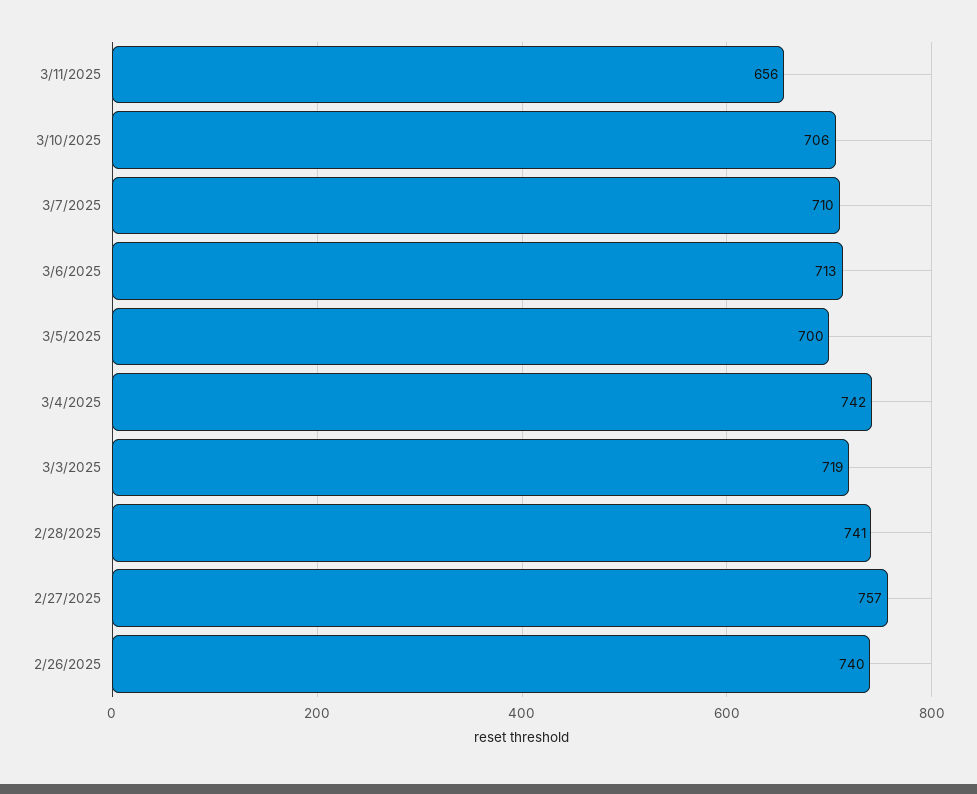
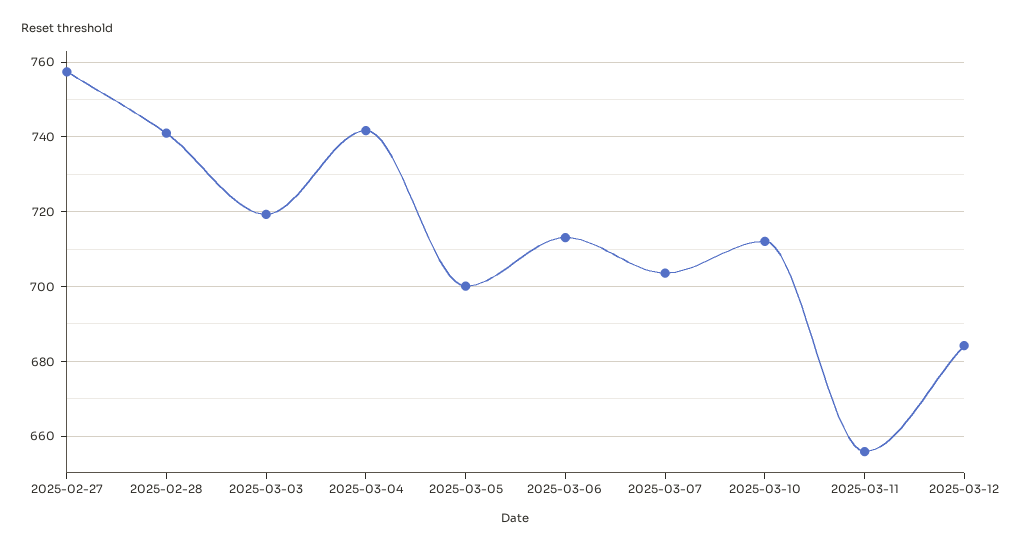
3/10/2025: 706 -> 712
3/7/2025: 710 -> 704
2/26/2025: 740 -> none
2025-03-12: none -> 684

